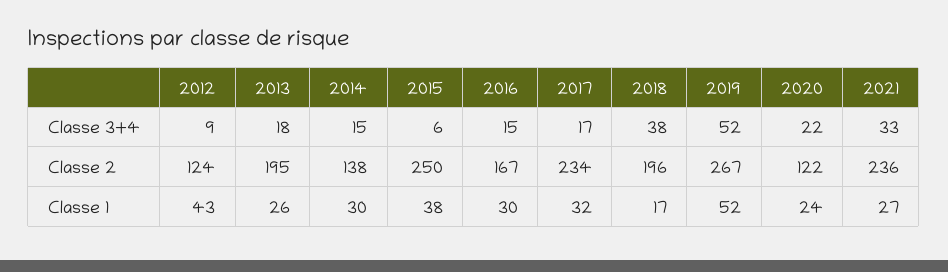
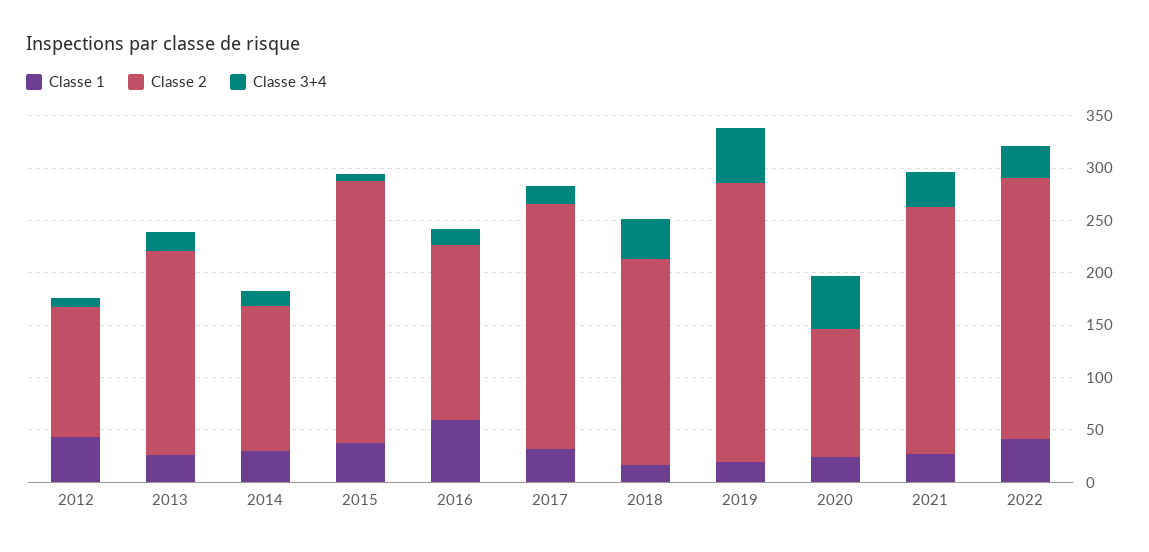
Classe 3+4, 2020: 22 -> 50
Classe 1, 2016: 30 -> 60
Classe 1, 2019: 52 -> 20
Classe 1, 2022: none -> 40
Classe 2, 2022: none -> 250
Classe 3+4, 2022: none -> 30

